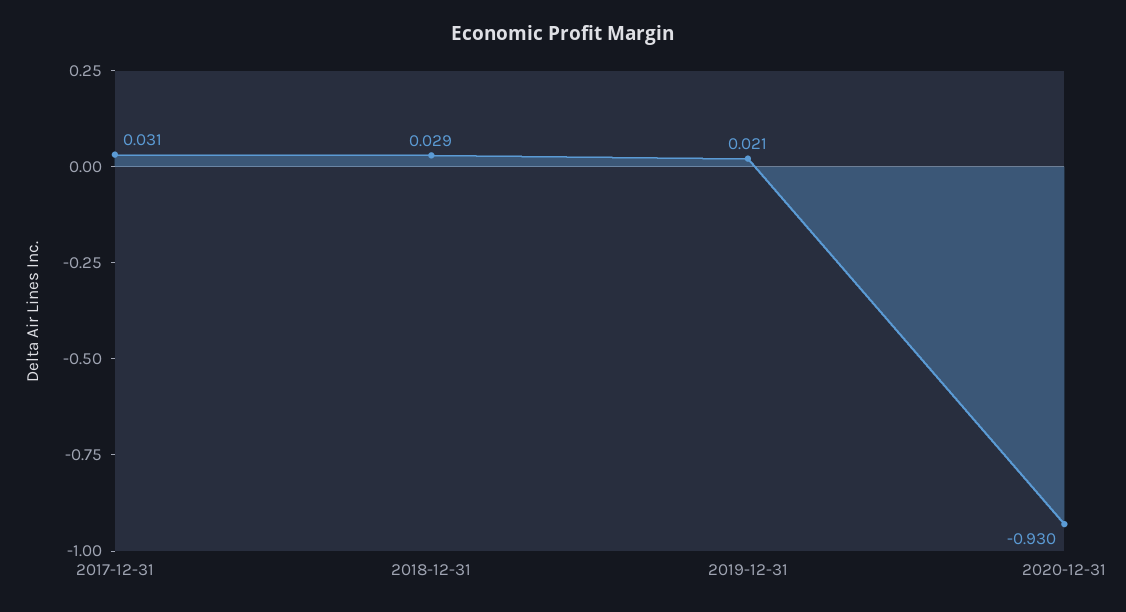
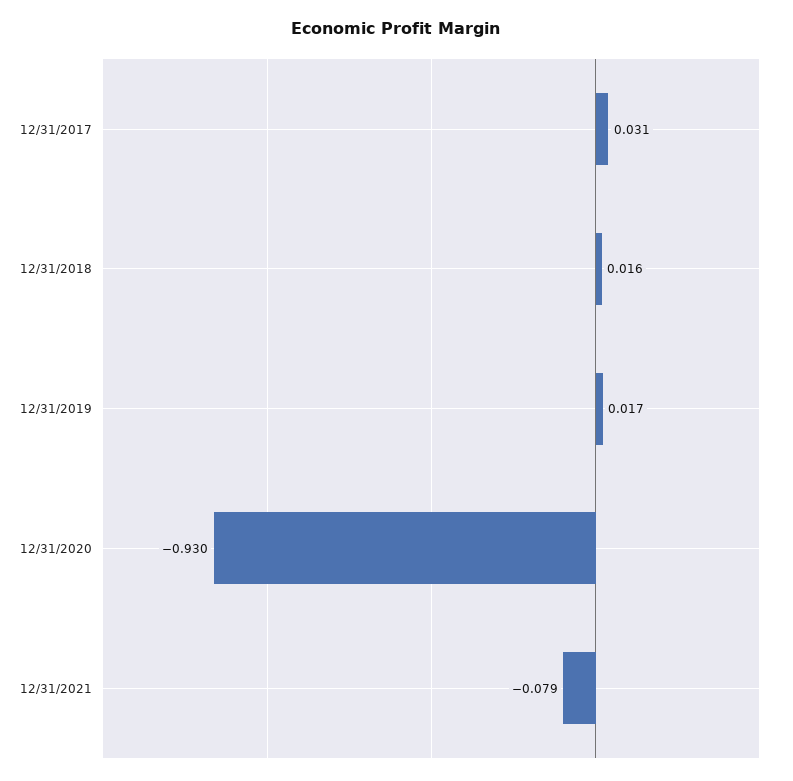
2018-12-31: 0.029 -> 0.016
2019-12-31: 0.021 -> 0.017
12/31/2021: none -> -0.079

